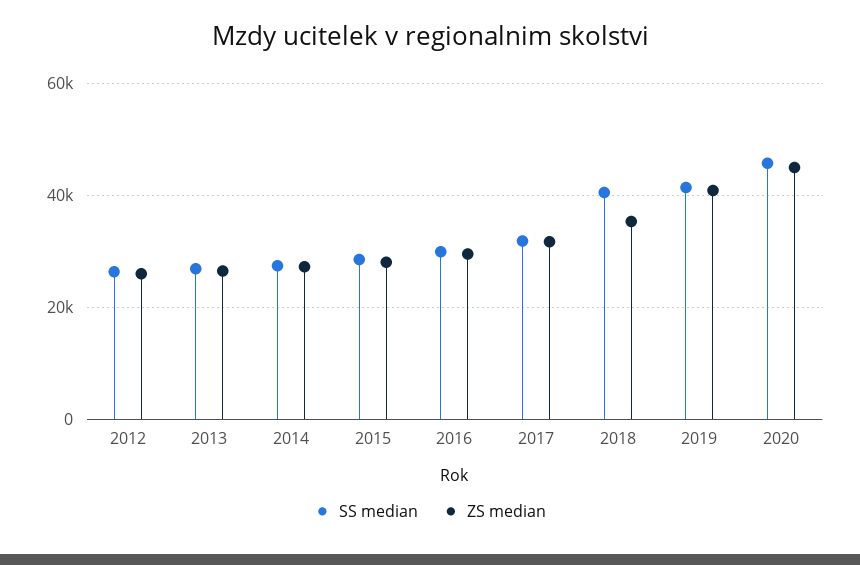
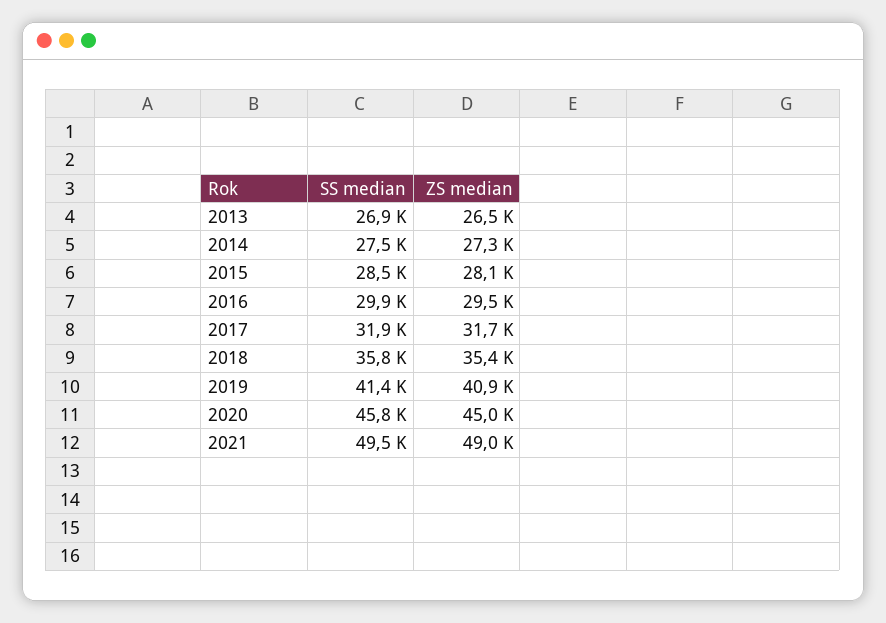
SS median, 2012: 26000 -> none
ZS median, 2012: 26000 -> none
SS median, 2018: 40000 -> 35800
SS median, 2021: none -> 49500
ZS median, 2021: none -> 49000

